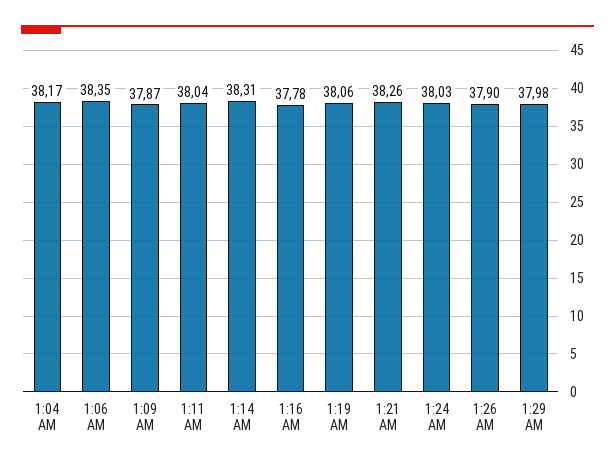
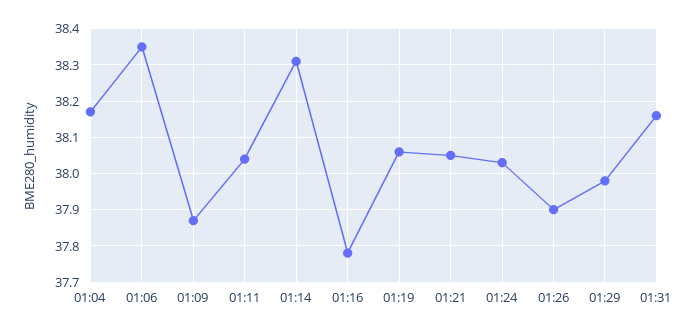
1:21 AM: 38.26 -> 38.05
01:31: none -> 38.15

